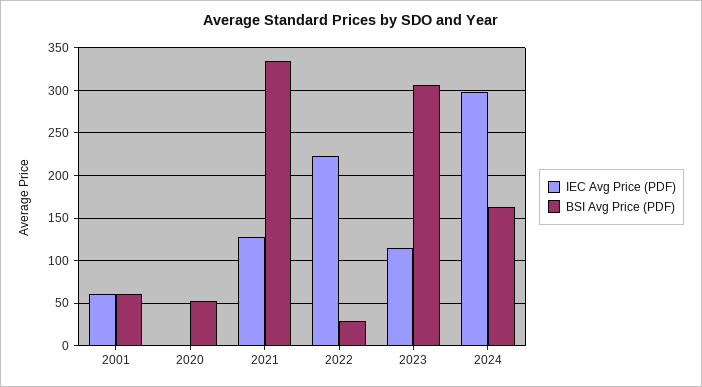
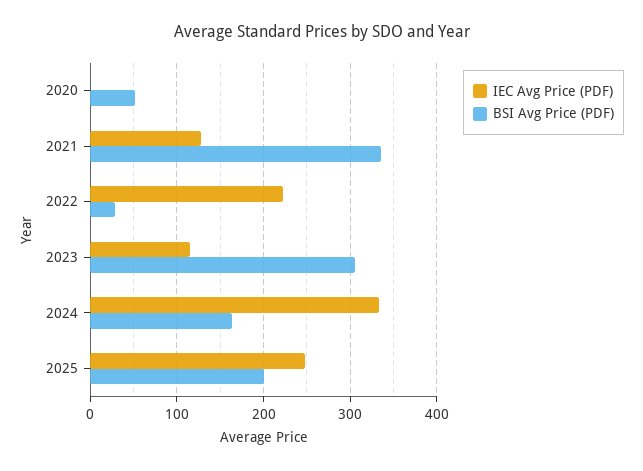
IEC Avg Price (PDF), 2001: 60 -> none
BSI Avg Price (PDF), 2001: 60 -> none
IEC Avg Price (PDF), 2024: 300 -> 330
IEC Avg Price (PDF), 2025: none -> 250
BSI Avg Price (PDF), 2025: none -> 200

